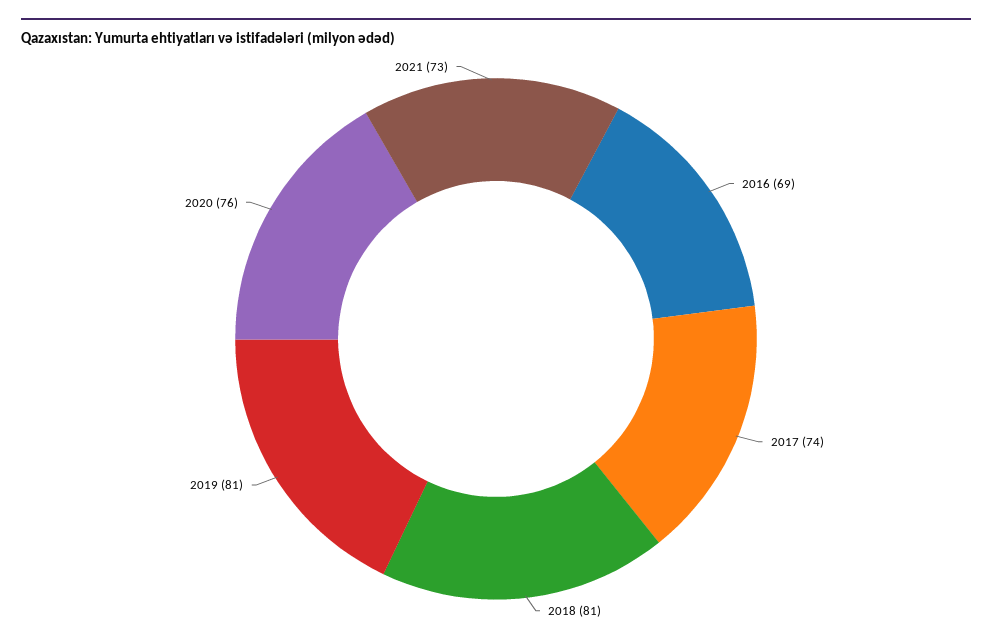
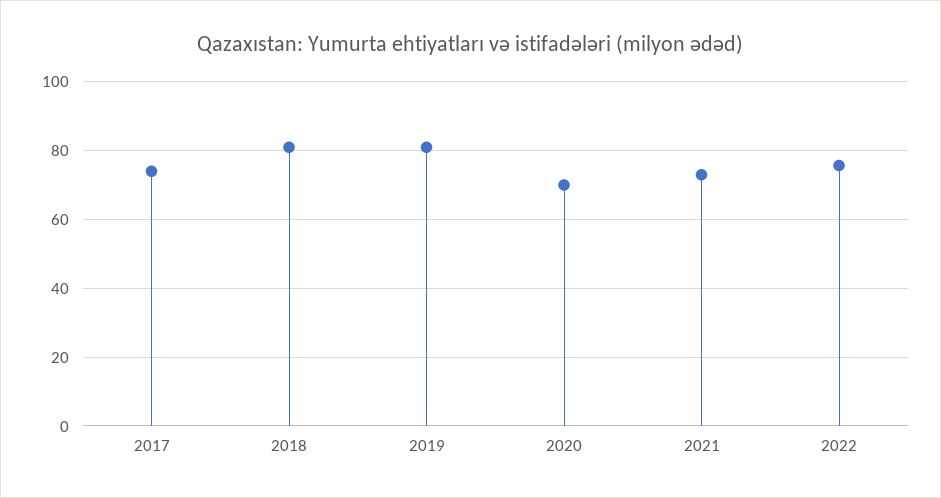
2016: 69 -> none
2020: 76 -> 70
2022: none -> 76

